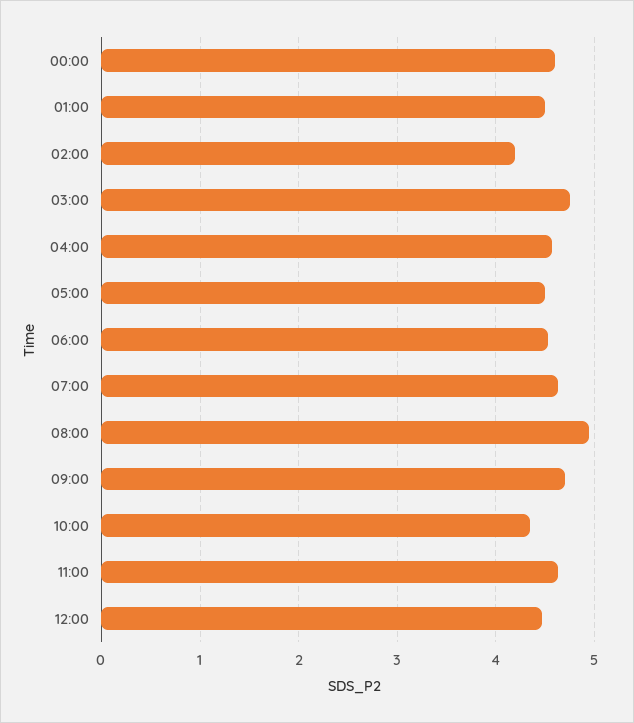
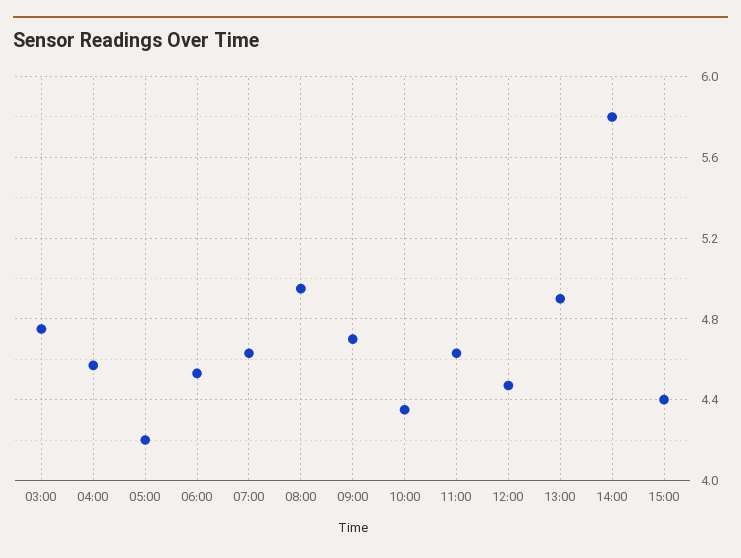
00:00: 4.6 -> none
01:00: 4.5 -> none
02:00: 4.2 -> none
05:00: 4.5 -> 4.2
13:00: none -> 4.9
14:00: none -> 5.8
15:00: none -> 4.4

